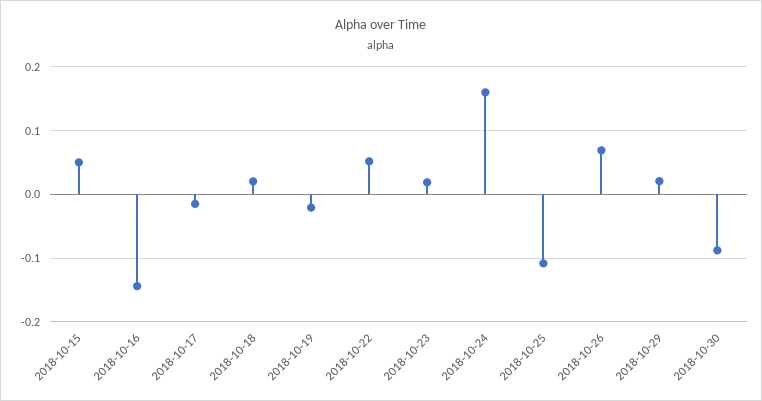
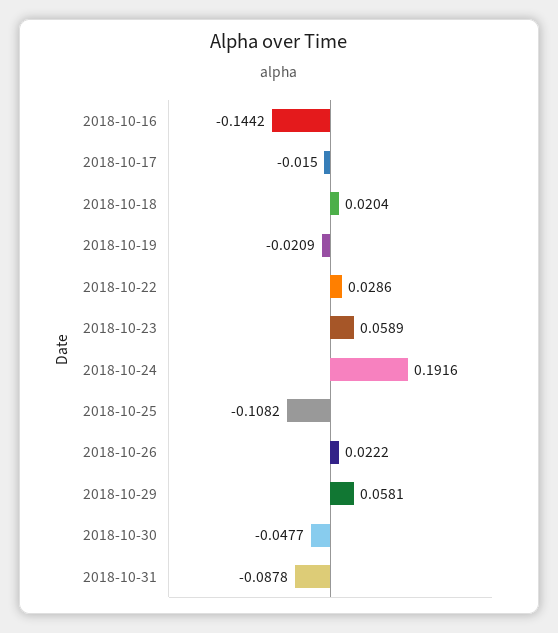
2018-10-15: 0.05 -> none
2018-10-22: 0.05 -> 0.0286
2018-10-23: 0.02 -> 0.0589
2018-10-24: 0.16 -> 0.1916
2018-10-26: 0.07 -> 0.0222
2018-10-29: 0.02 -> 0.0581
2018-10-30: -0.09 -> -0.0477
2018-10-31: none -> -0.0878

